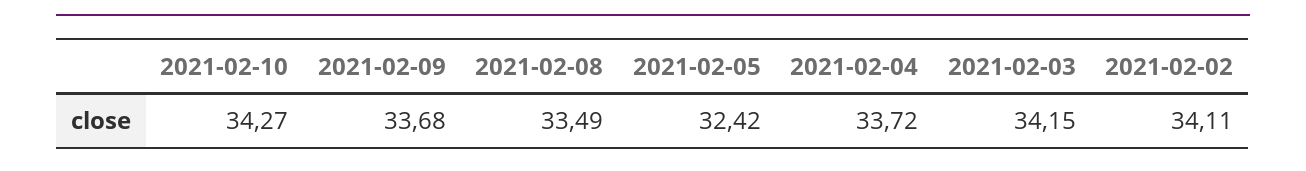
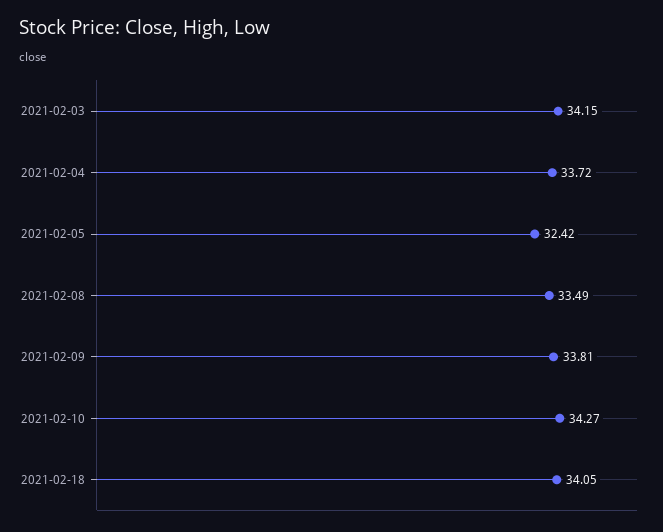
2021-02-09: 33.68 -> 33.81
2021-02-02: 34.11 -> none
2021-02-18: none -> 34.05

